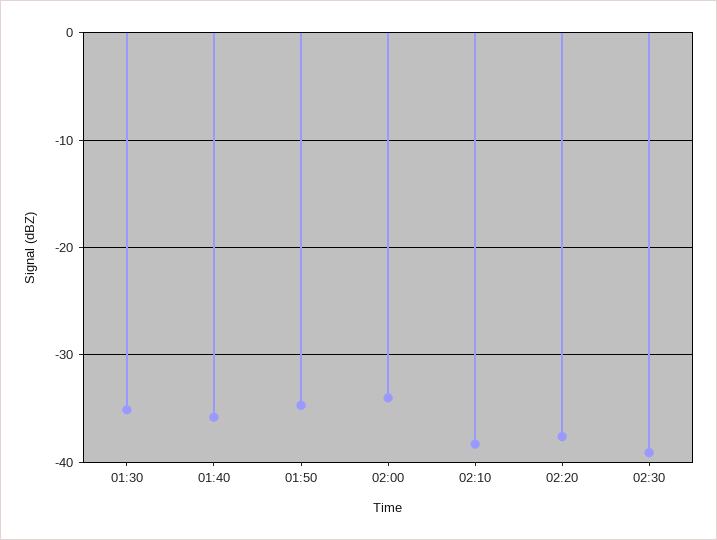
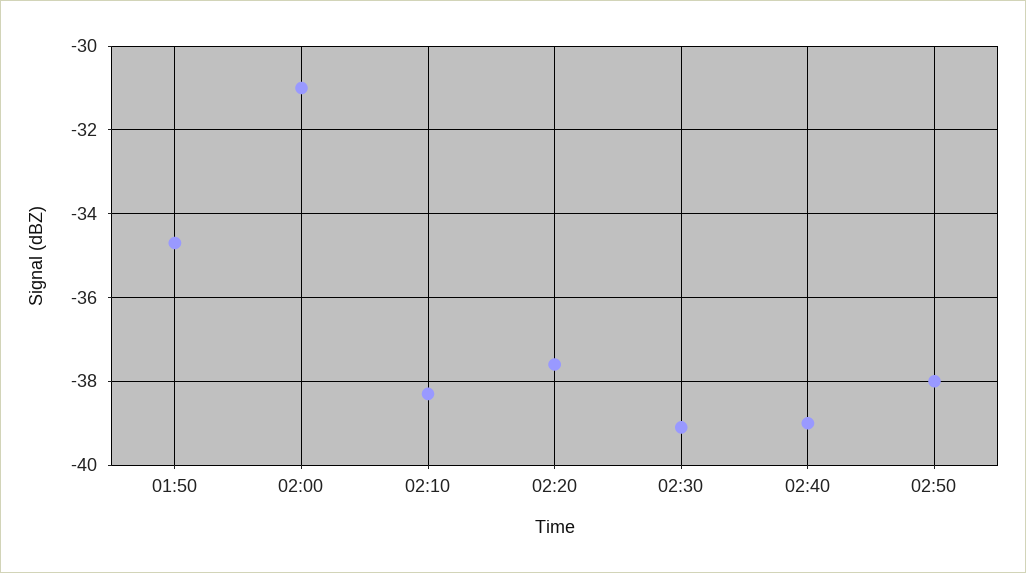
01:30: -35 -> none
01:40: -36 -> none
02:00: -34 -> -31
02:40: none -> -39
02:50: none -> -38

